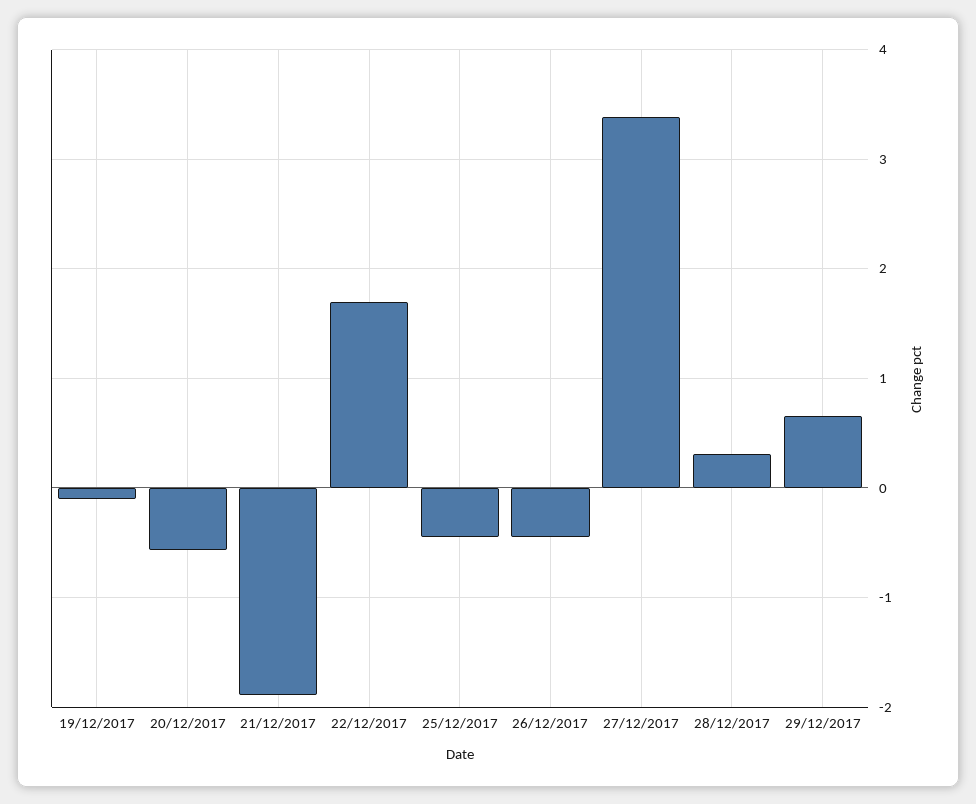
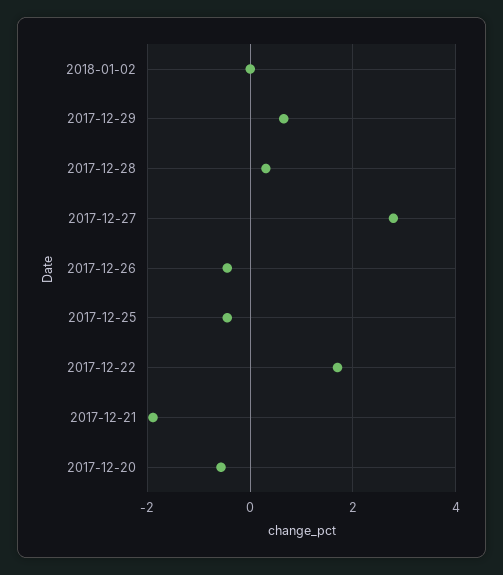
19/12/2017: -0.1 -> none
27/12/2017: 3.4 -> 2.8
2018-01-02: none -> 0

